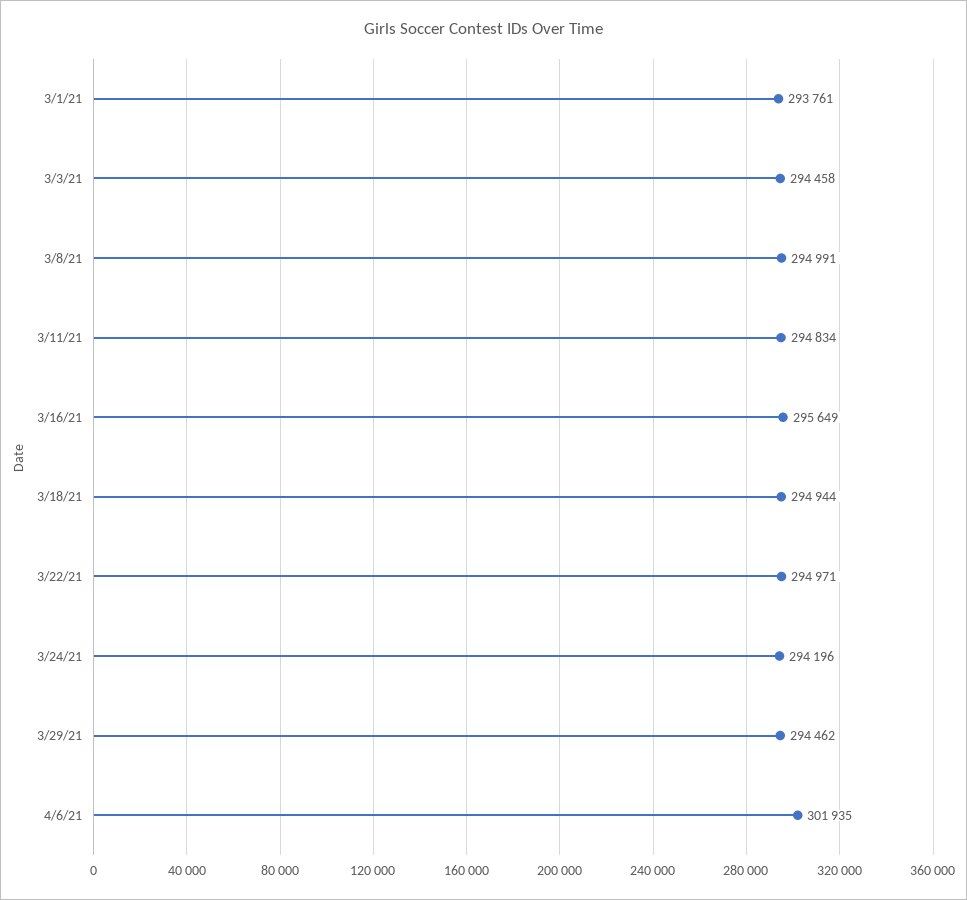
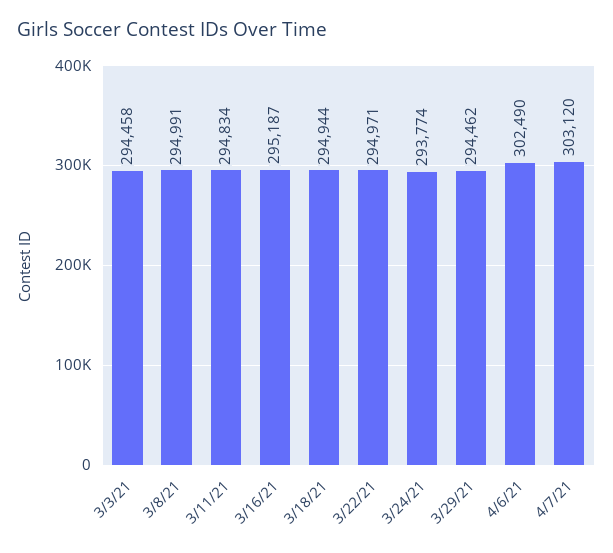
3/1/21: 293761 -> none
3/16/21: 295649 -> 295187
3/24/21: 294196 -> 293774
4/6/21: 301935 -> 302490
4/7/21: none -> 303120

